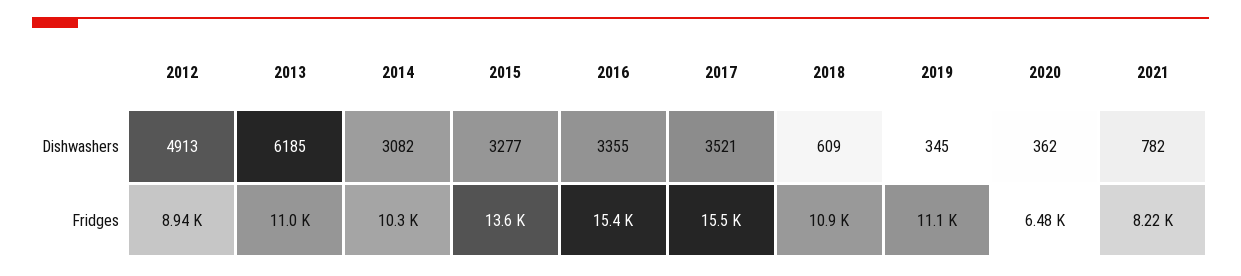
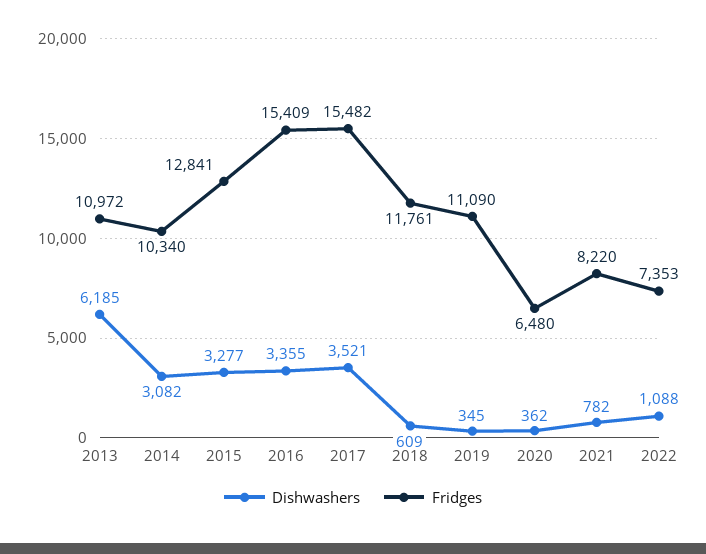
Dishwashers, 2012: 4913 -> none
Fridges, 2012: 8940 -> none
Fridges, 2015: 13600 -> 12841
Fridges, 2018: 10900 -> 11761
Dishwashers, 2022: none -> 1088
Fridges, 2022: none -> 7353

